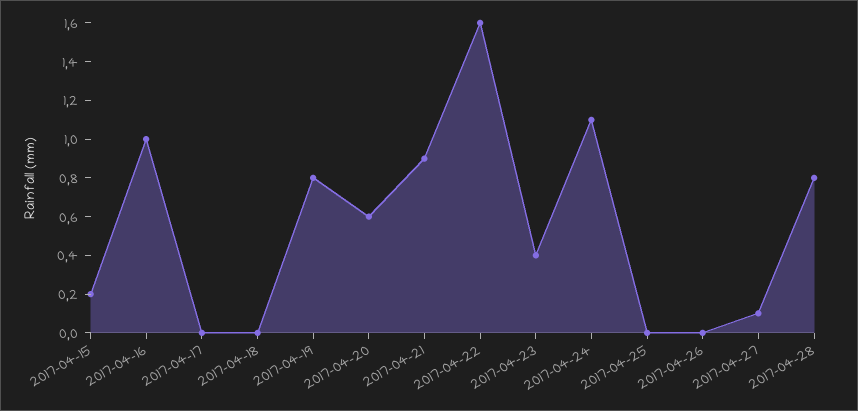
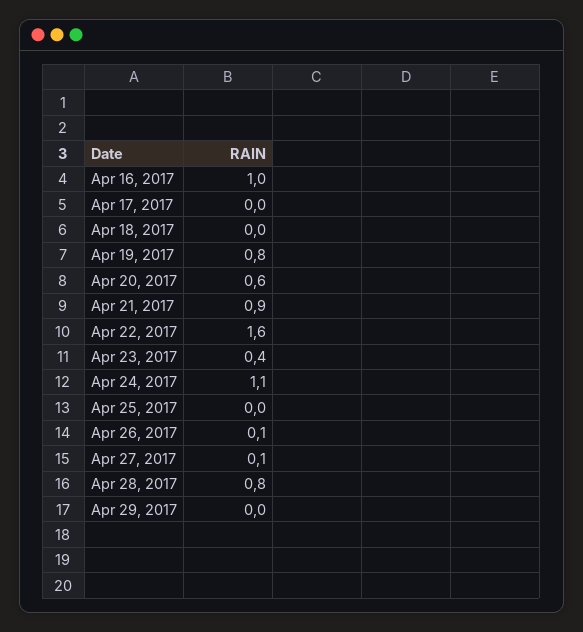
2017-04-15: 0.2 -> none
2017-04-26: 0 -> 0.1
Apr 29, 2017: none -> 0

